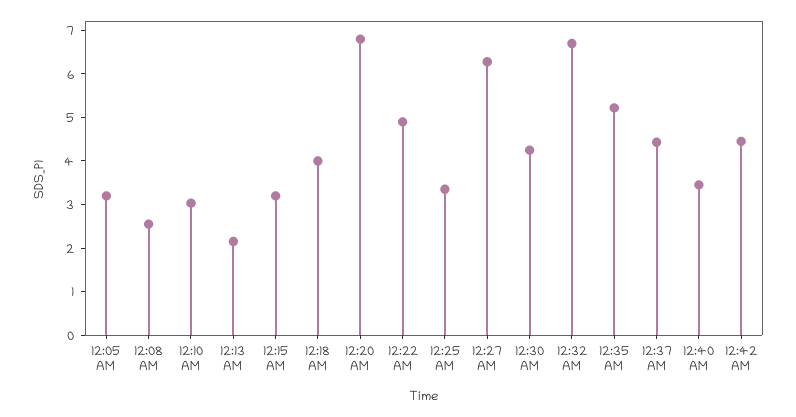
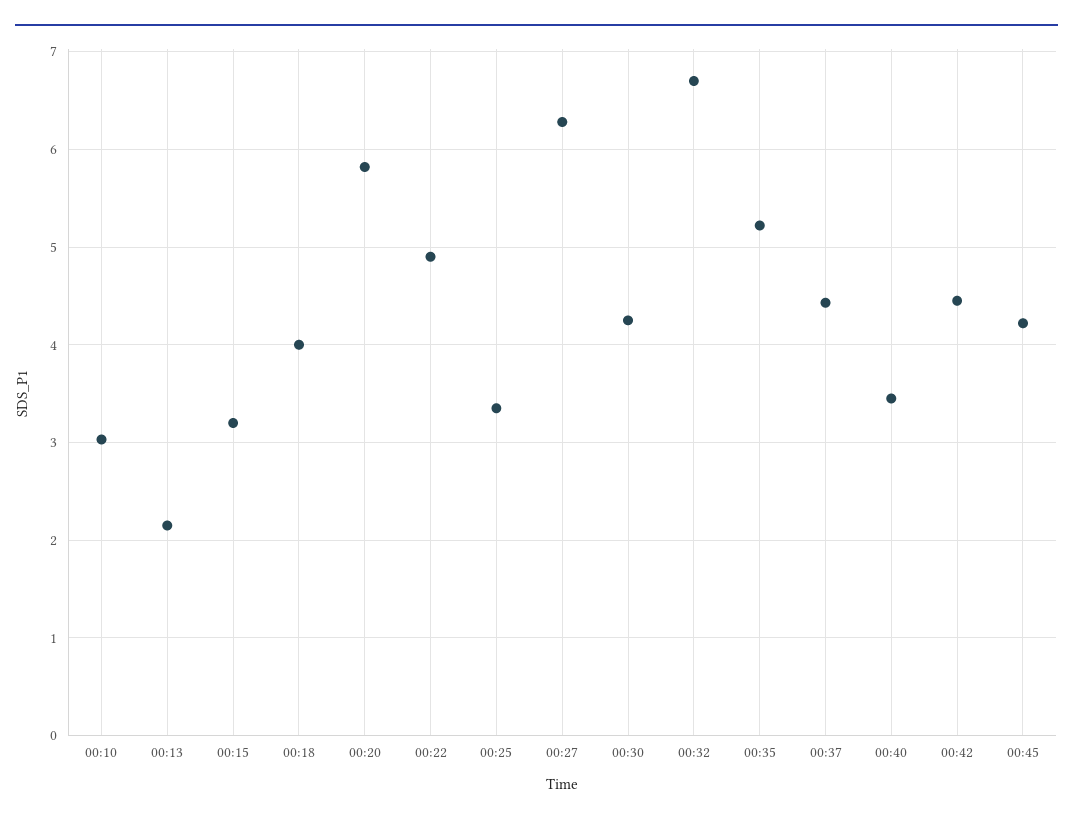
12:05 AM: 3.2 -> none
12:08 AM: 2.6 -> none
12:20 AM: 6.8 -> 5.8
00:45: none -> 4.2

